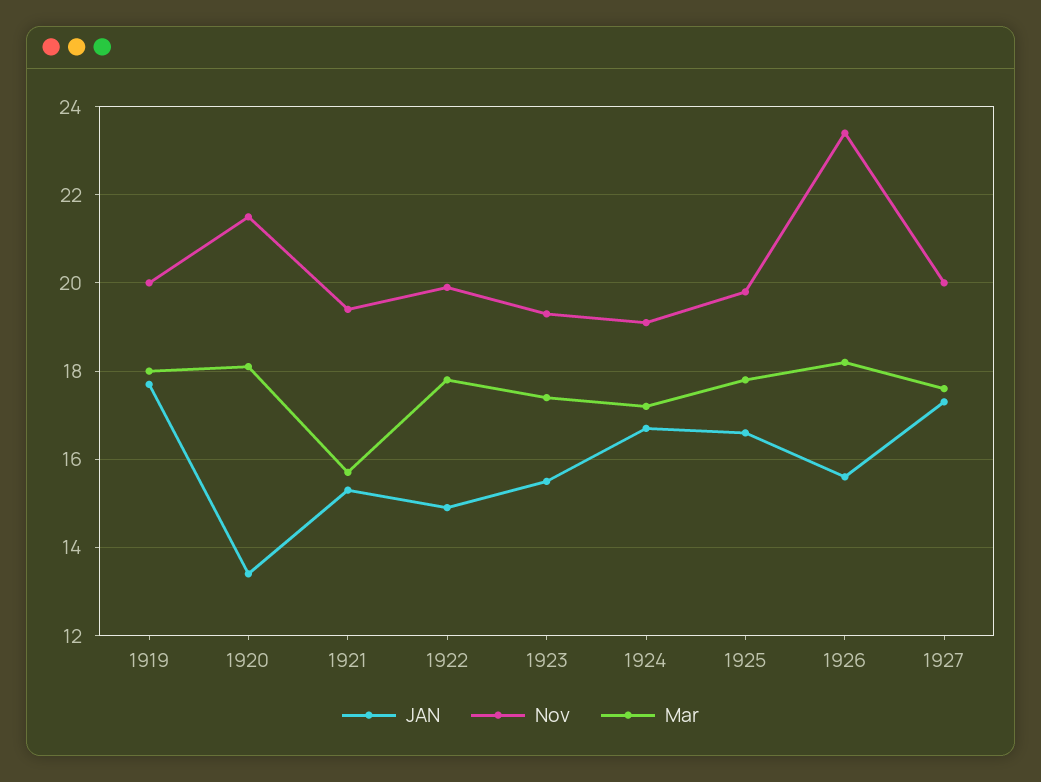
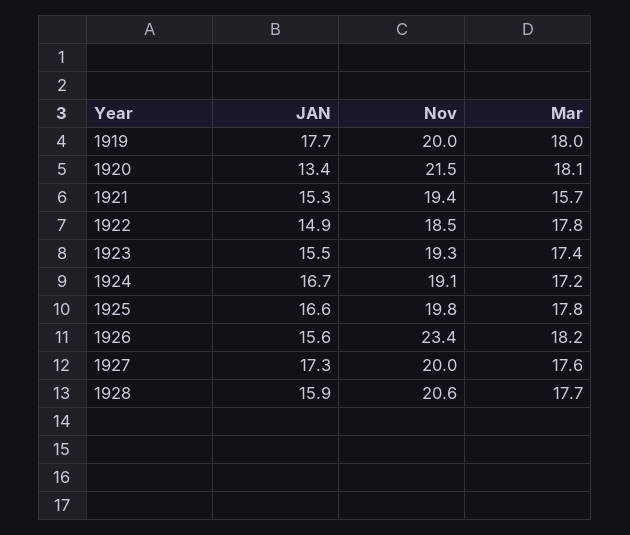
Nov, 1922: 20 -> 18.5
JAN, 1928: none -> 15.9
Nov, 1928: none -> 20.6
Mar, 1928: none -> 17.7

